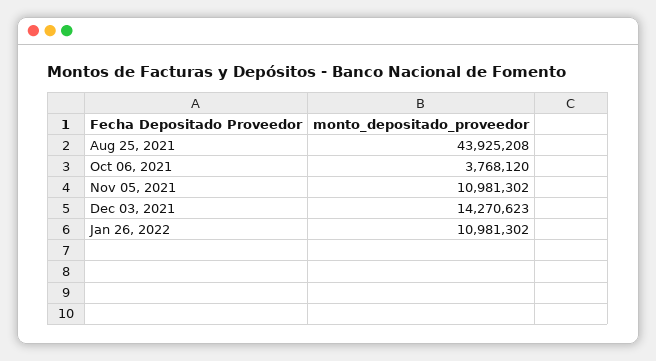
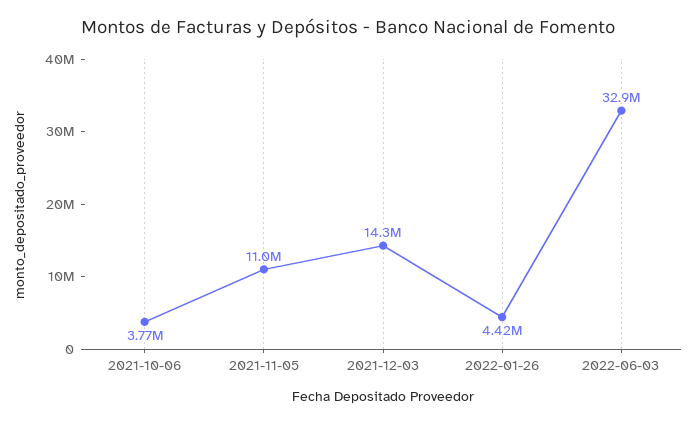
Aug 25, 2021: 43925208 -> none
Jan 26, 2022: 10981302 -> 4420000
2022-06-03: none -> 32900000

